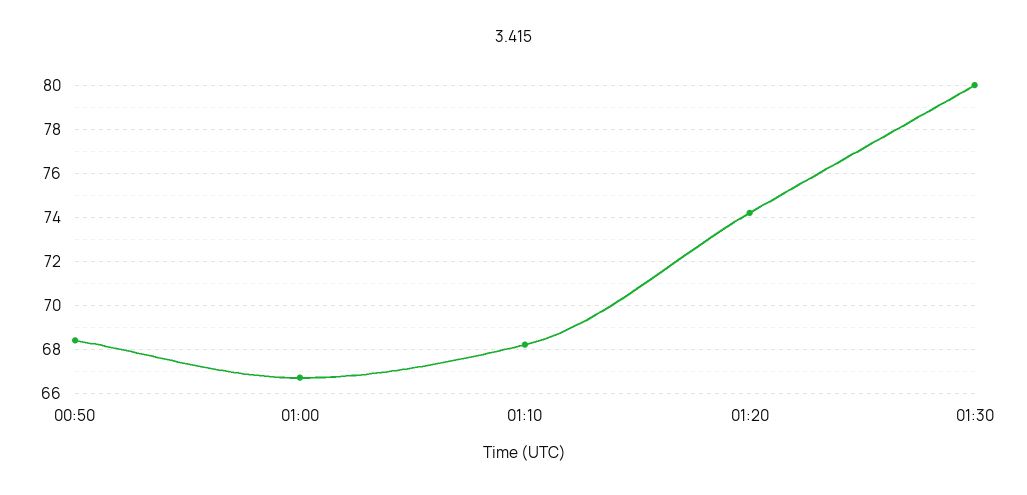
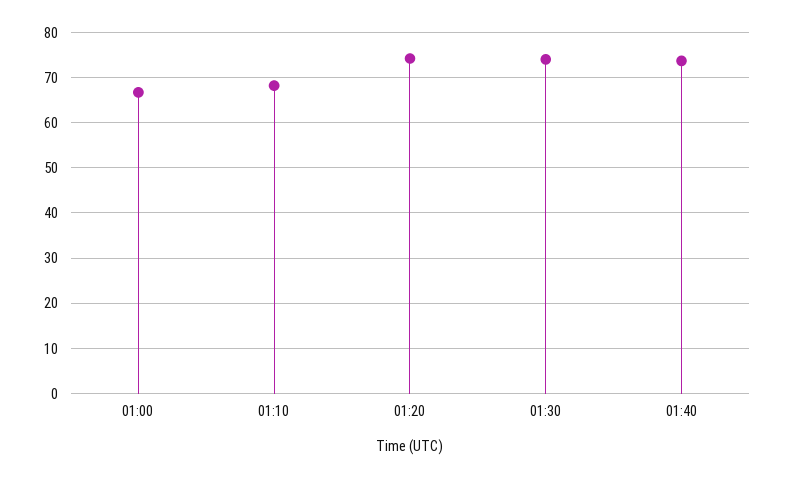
00:50: 68.5 -> none
01:30: 80 -> 74
01:40: none -> 74

